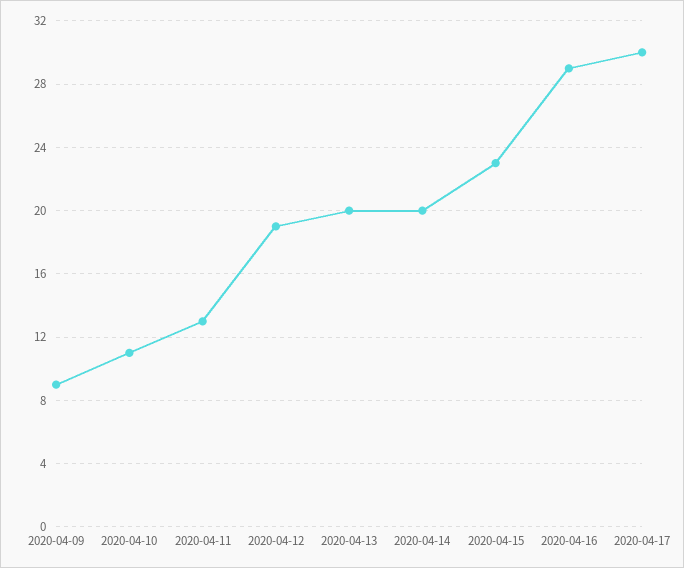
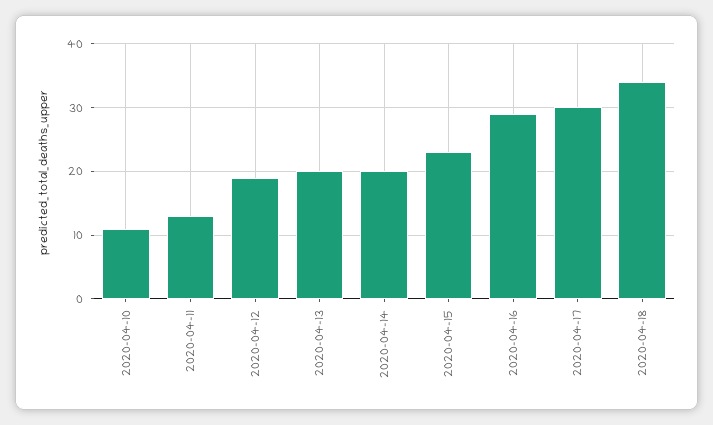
2020-04-09: 9 -> none
2020-04-18: none -> 34

